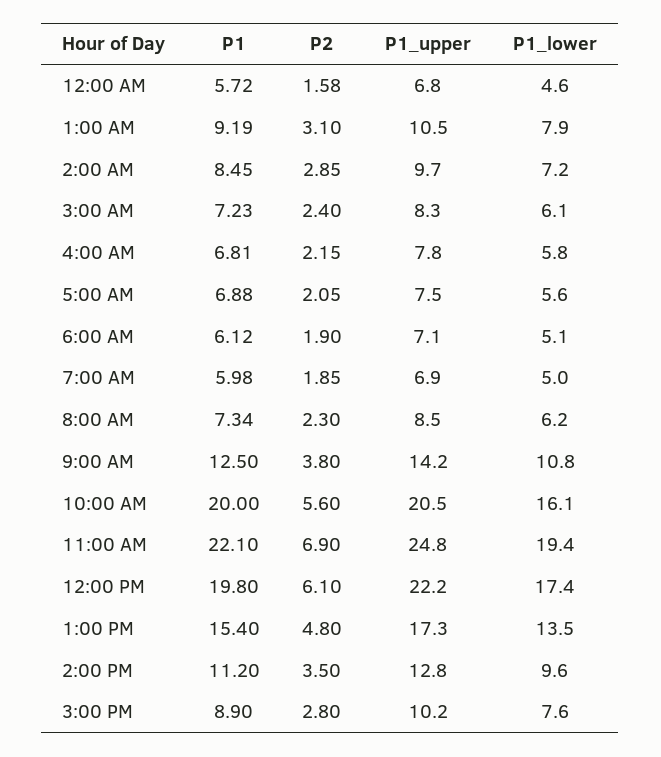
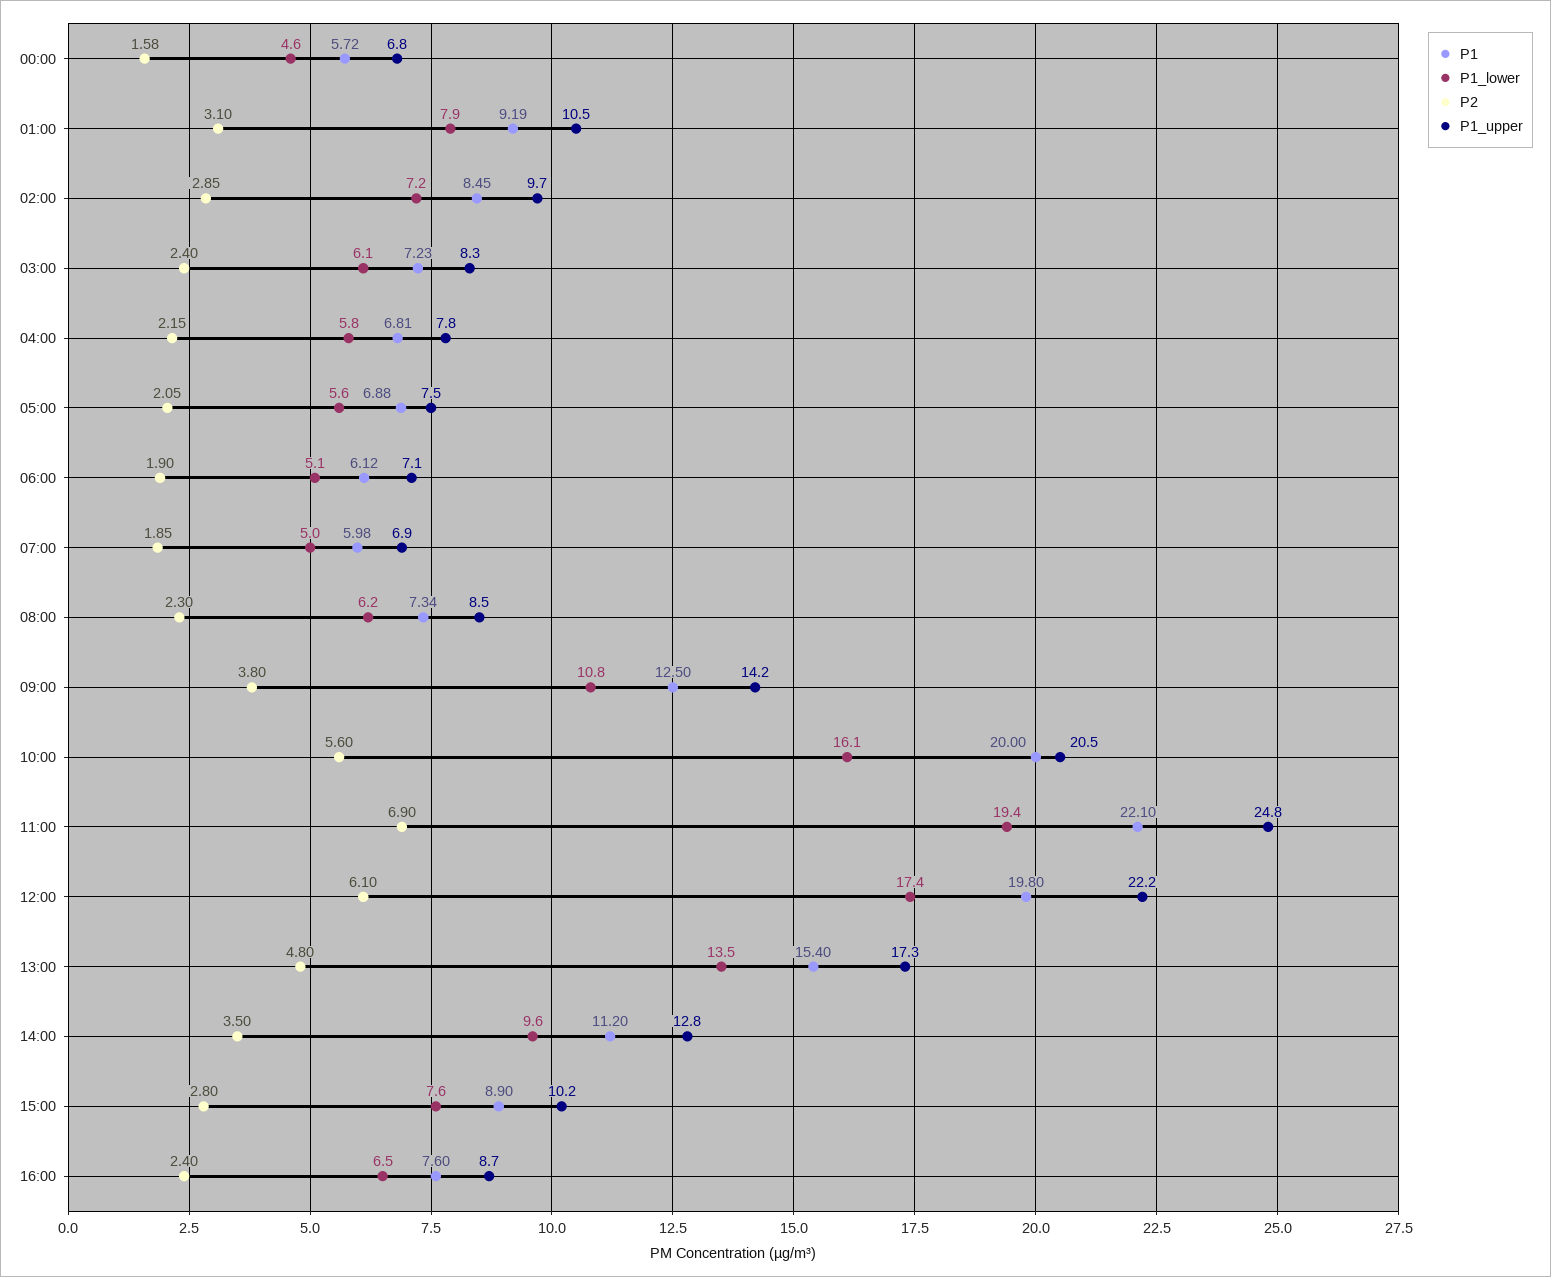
P1, 16:00: none -> 7.6
P1_lower, 16:00: none -> 6.5
P2, 16:00: none -> 2.4
P1_upper, 16:00: none -> 8.7

